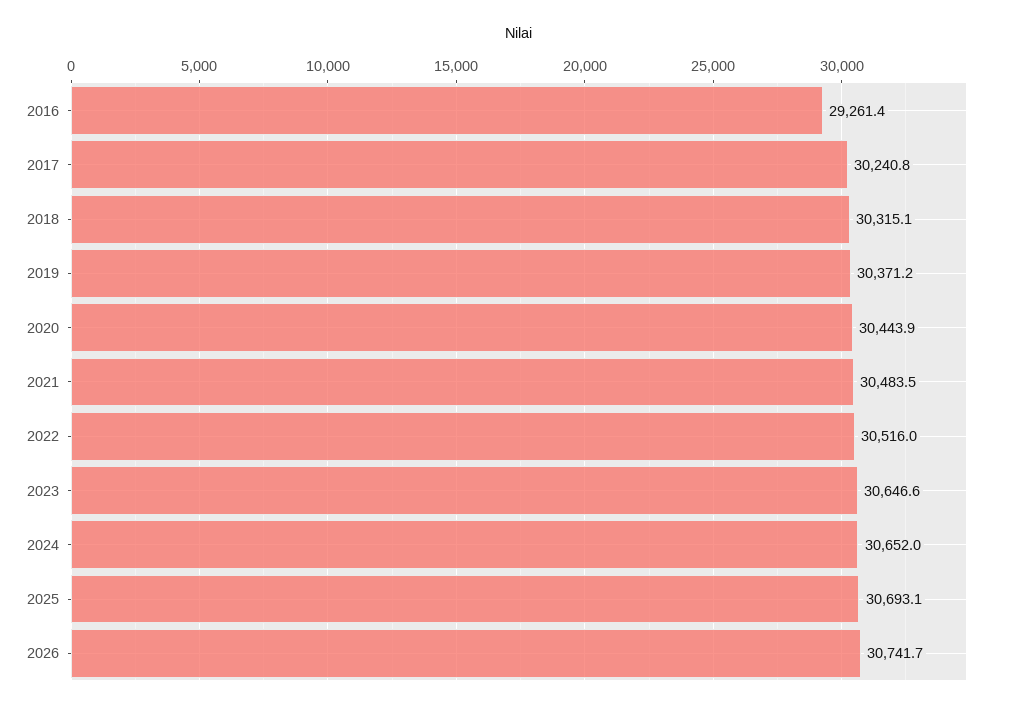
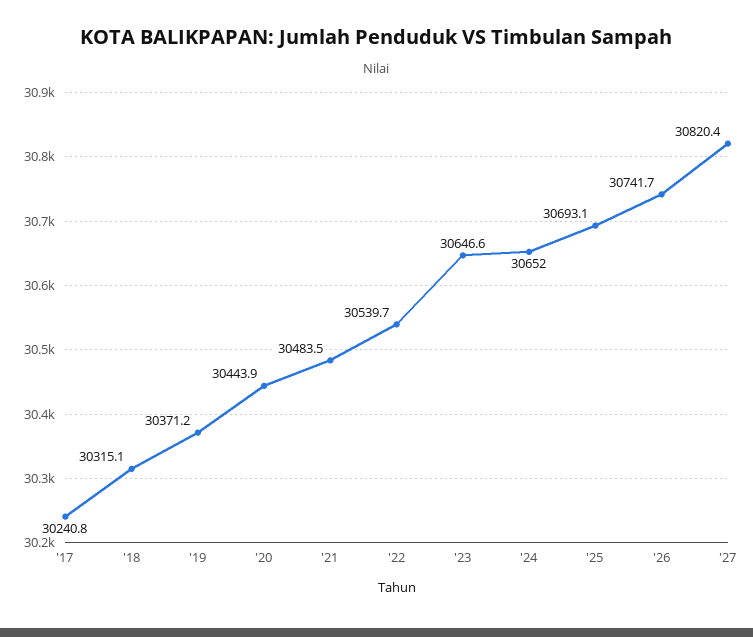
2016: 29261.4 -> none
2022: 30516 -> 30539.7
'27: none -> 30820.4

